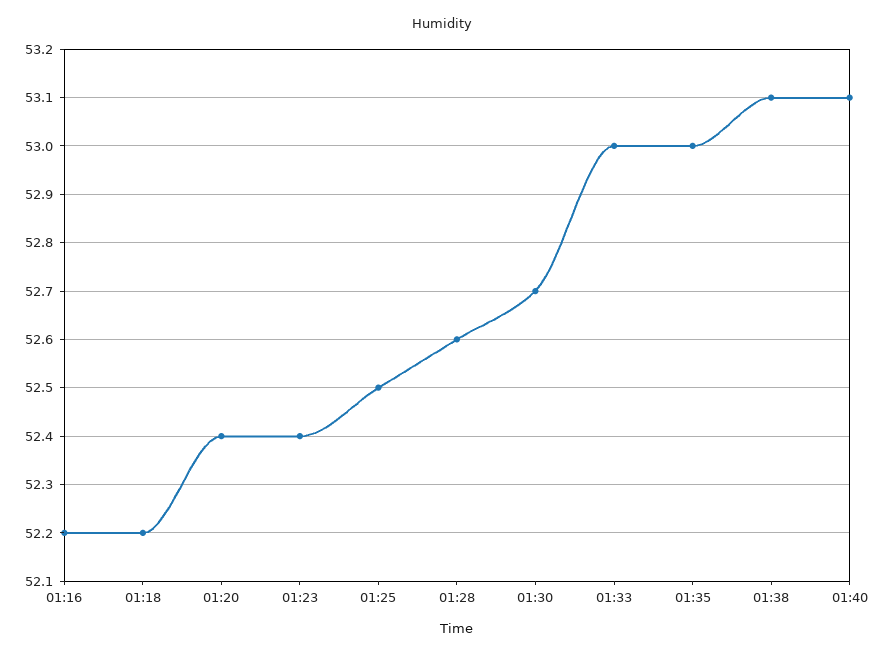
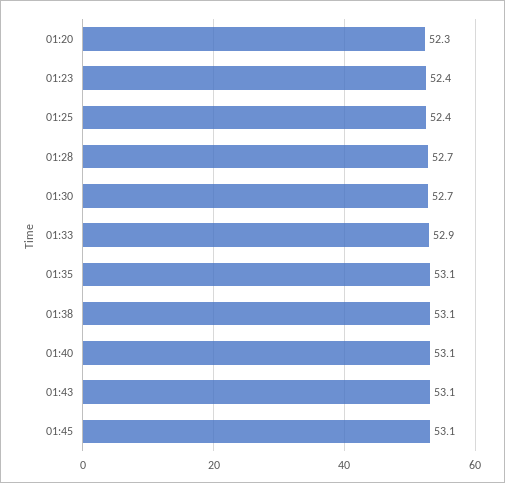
01:16: 52.2 -> none
01:18: 52.2 -> none
01:20: 52.4 -> 52.3
01:25: 52.5 -> 52.4
01:28: 52.6 -> 52.7
01:33: 53 -> 52.9
01:35: 53 -> 53.1
01:43: none -> 53.1
01:45: none -> 53.1

